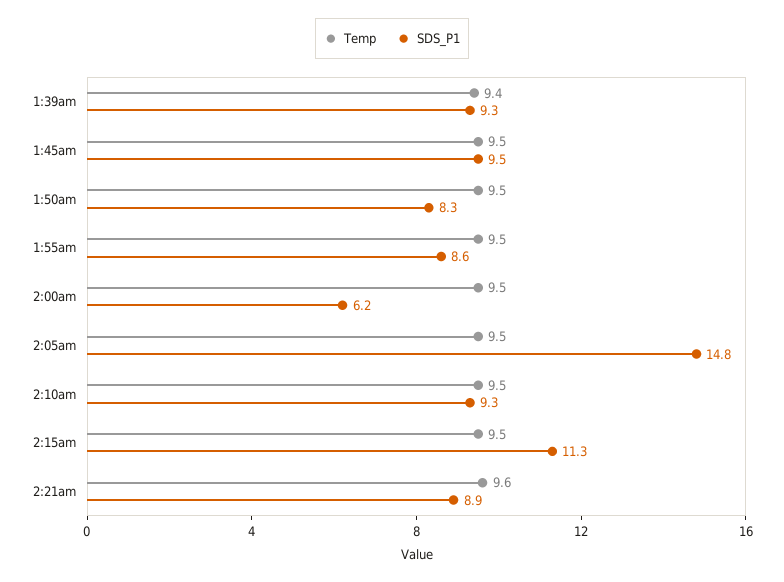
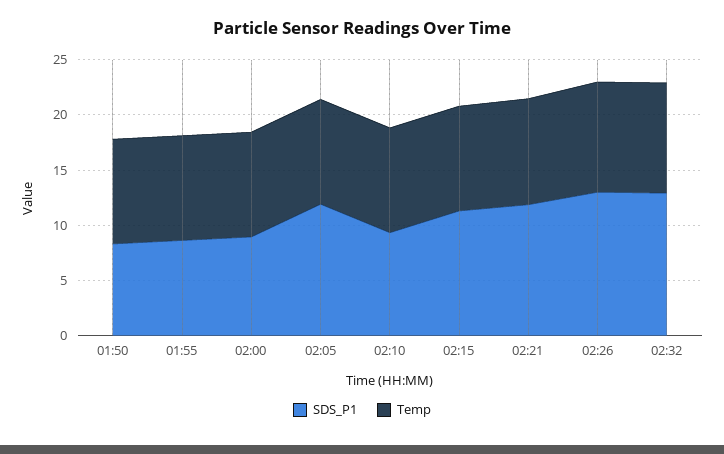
Temp, 1:39am: 9.4 -> none
SDS_P1, 1:39am: 9.3 -> none
Temp, 1:45am: 9.5 -> none
SDS_P1, 1:45am: 9.5 -> none
SDS_P1, 2:00am: 6.2 -> 9
SDS_P1, 2:05am: 14.8 -> 12
SDS_P1, 2:21am: 8.9 -> 12
SDS_P1, 02:26: none -> 13
Temp, 02:26: none -> 10
SDS_P1, 02:32: none -> 13
Temp, 02:32: none -> 10

